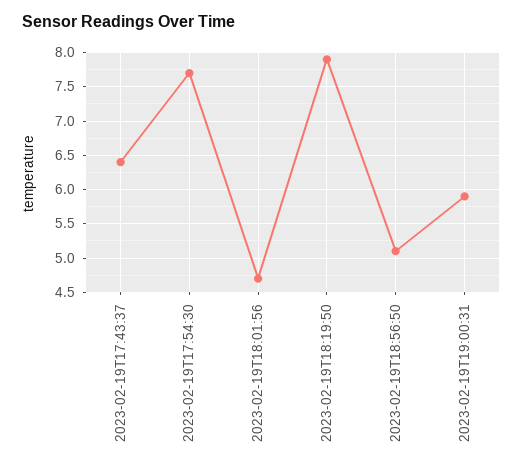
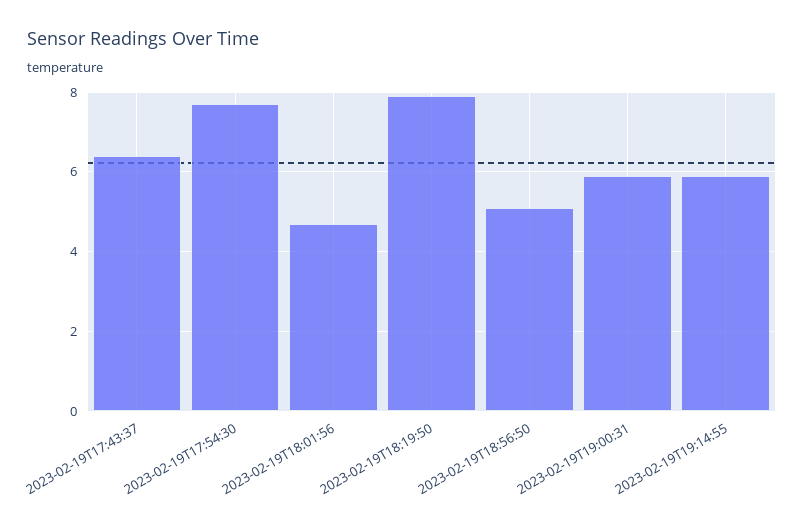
2023-02-19T19:14:55: none -> 6

